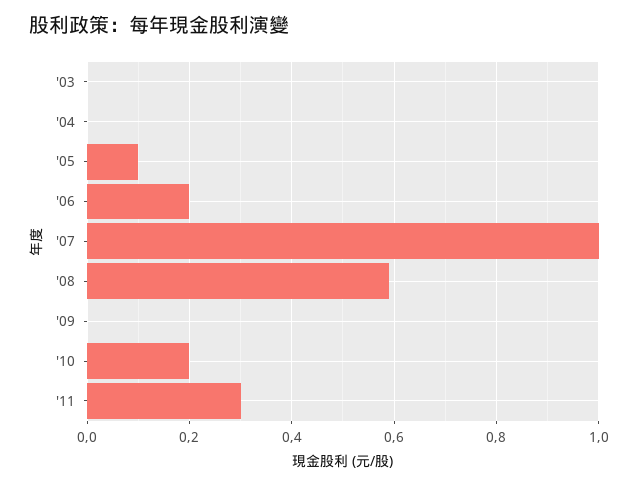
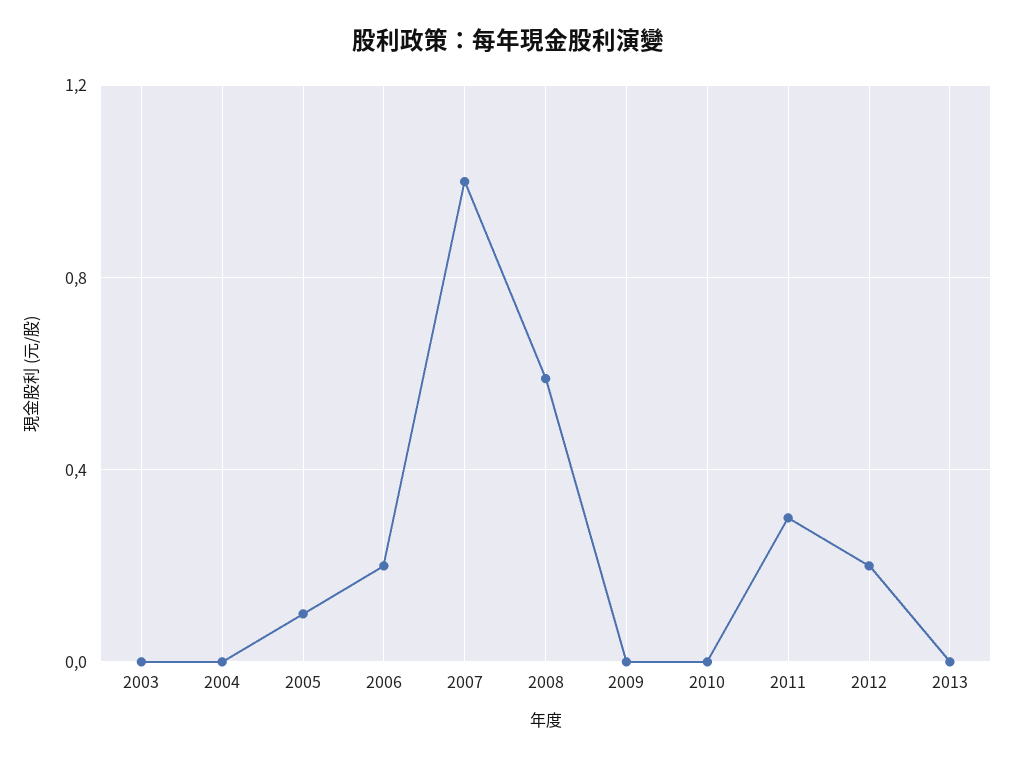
'10: 0.2 -> 0
2012: none -> 0.2
2013: none -> 0

